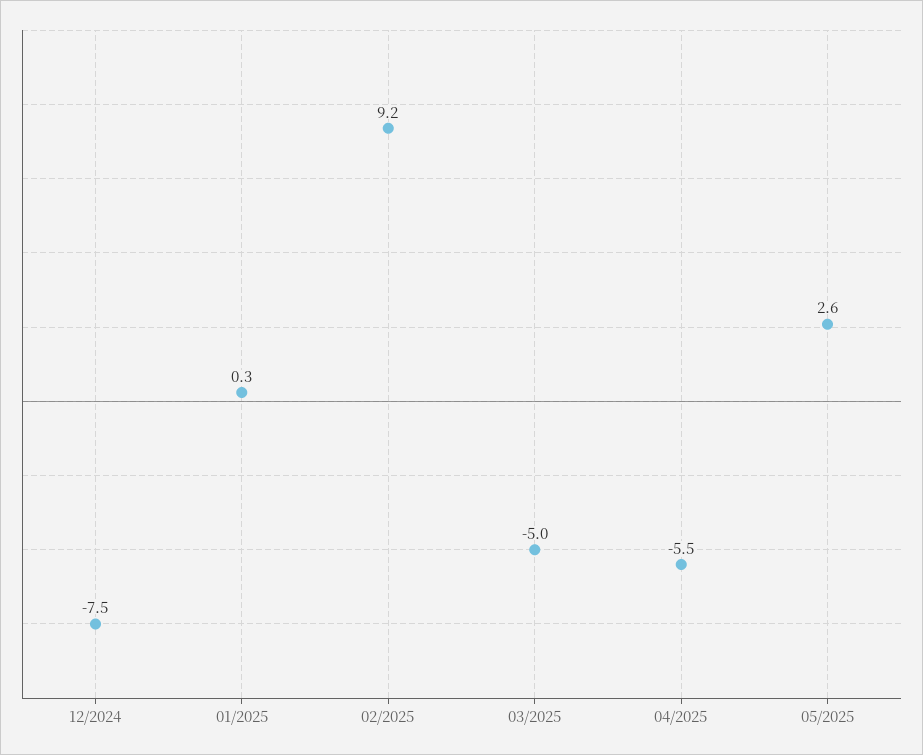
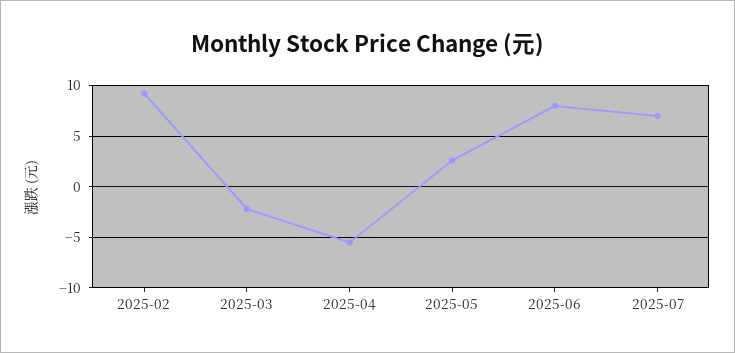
12/2024: -7.5 -> none
01/2025: 0.3 -> none
03/2025: -5 -> -2
2025-06: none -> 8
2025-07: none -> 7

